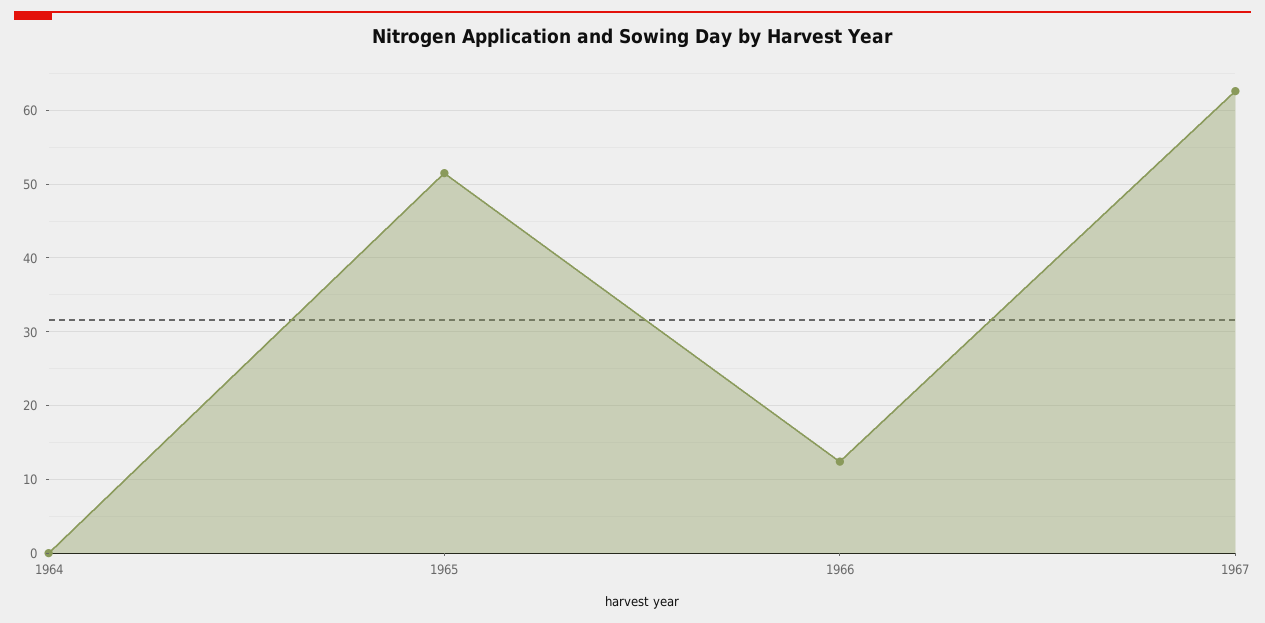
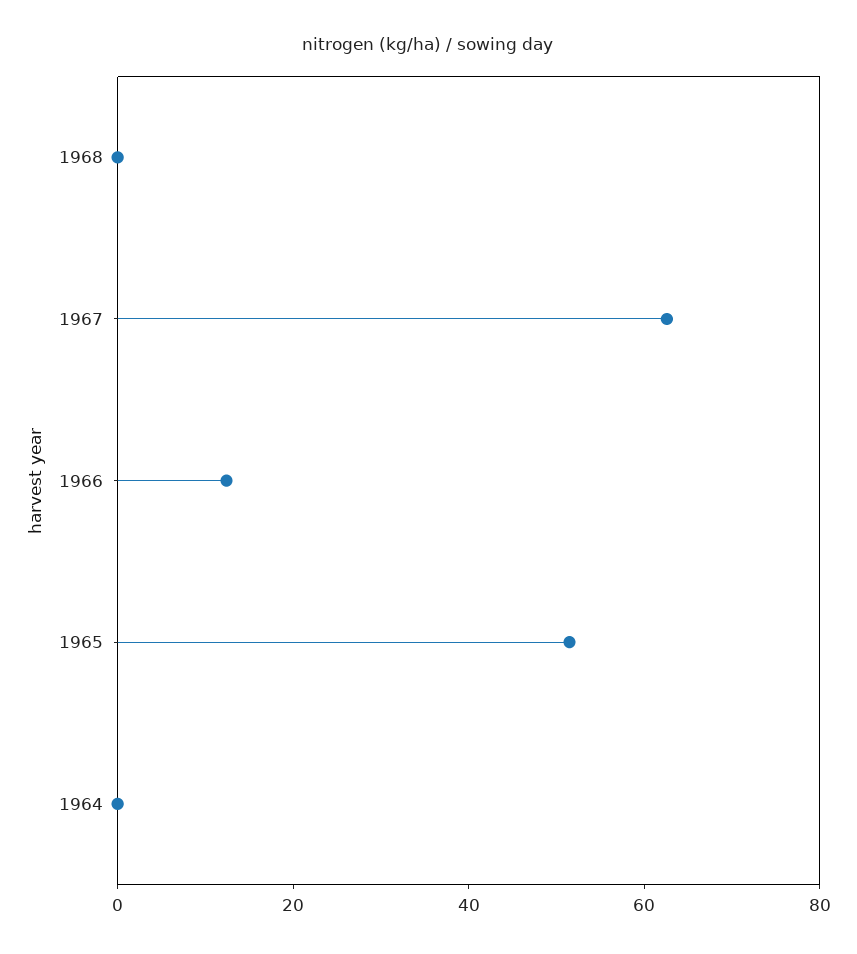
1968: none -> 0

